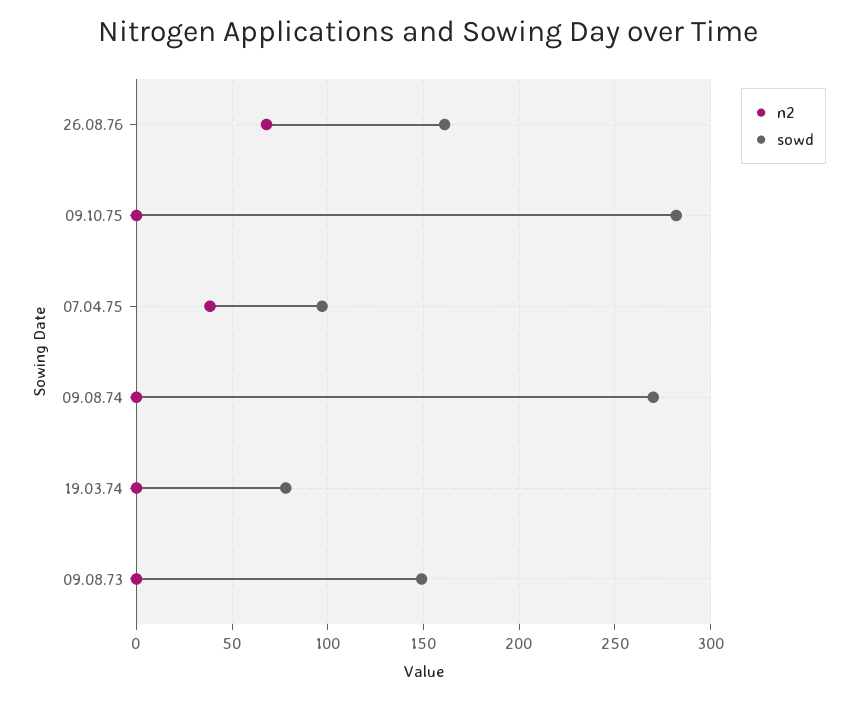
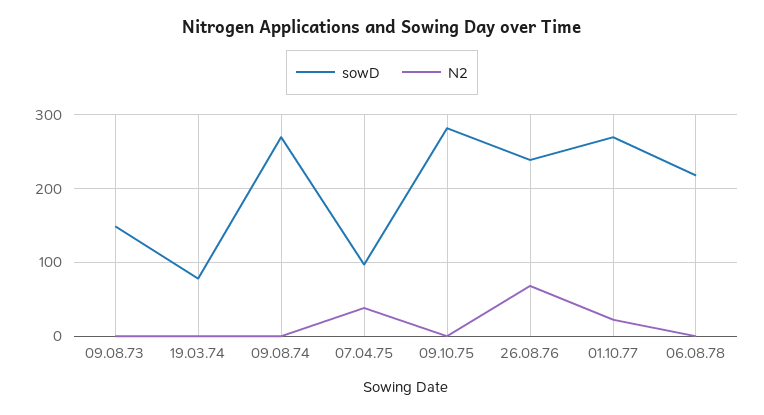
sowd, 26.08.76: 160 -> 240
sowd, 01.10.77: none -> 270
n2, 01.10.77: none -> 20
sowd, 06.08.78: none -> 220
n2, 06.08.78: none -> 0

